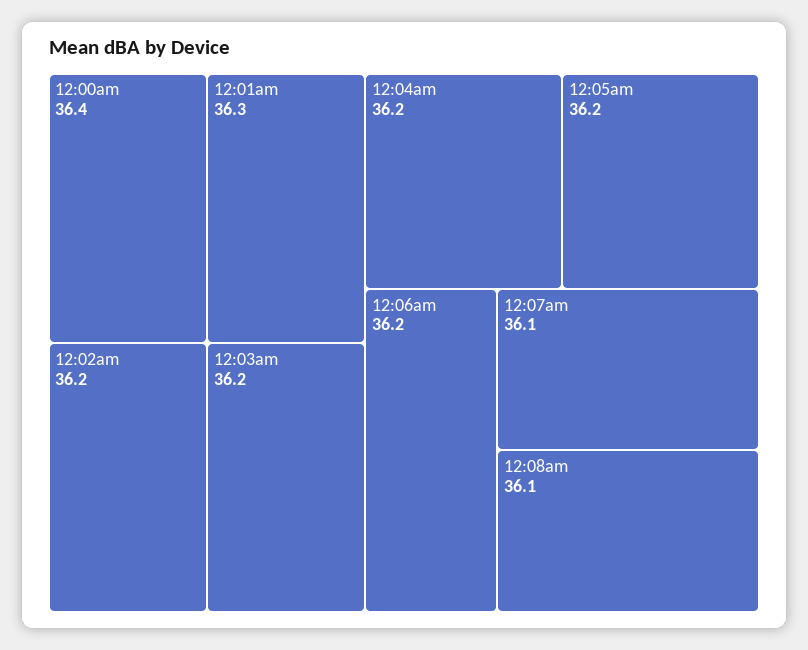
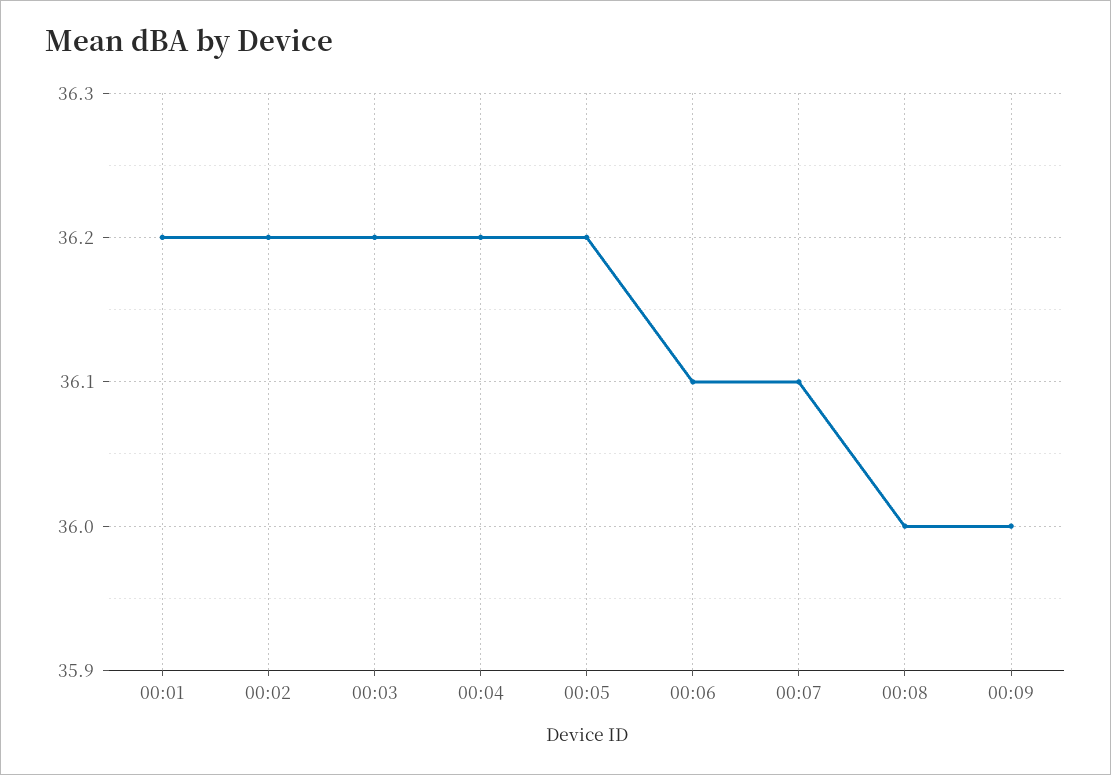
12:00am: 36.4 -> none
12:01am: 36.3 -> 36.2
12:06am: 36.2 -> 36.1
12:08am: 36.1 -> 36
00:09: none -> 36

